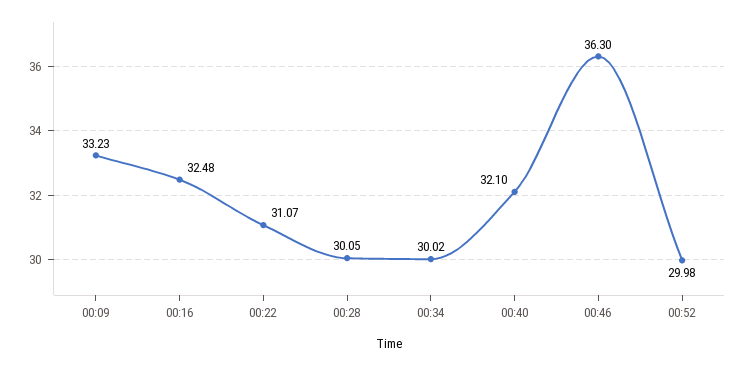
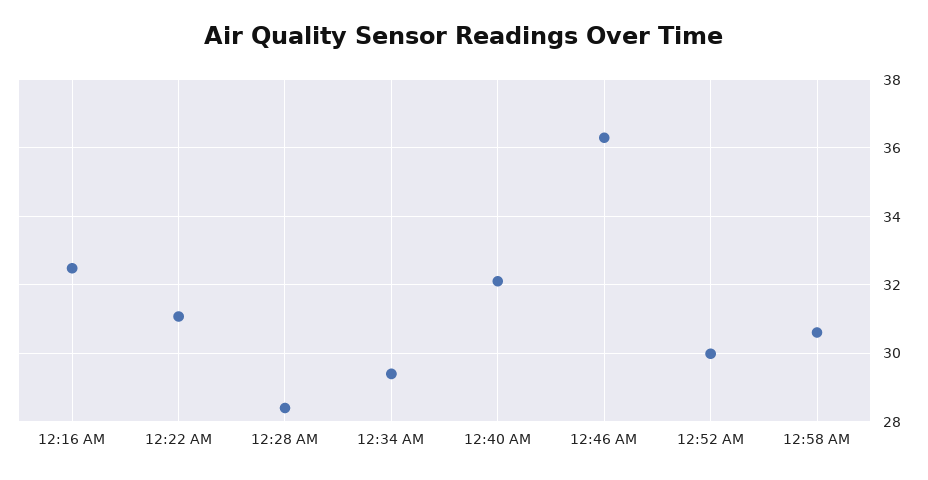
00:09: 33.23 -> none
00:28: 30.05 -> 28.4
00:34: 30.02 -> 29.4
12:58 AM: none -> 30.6

